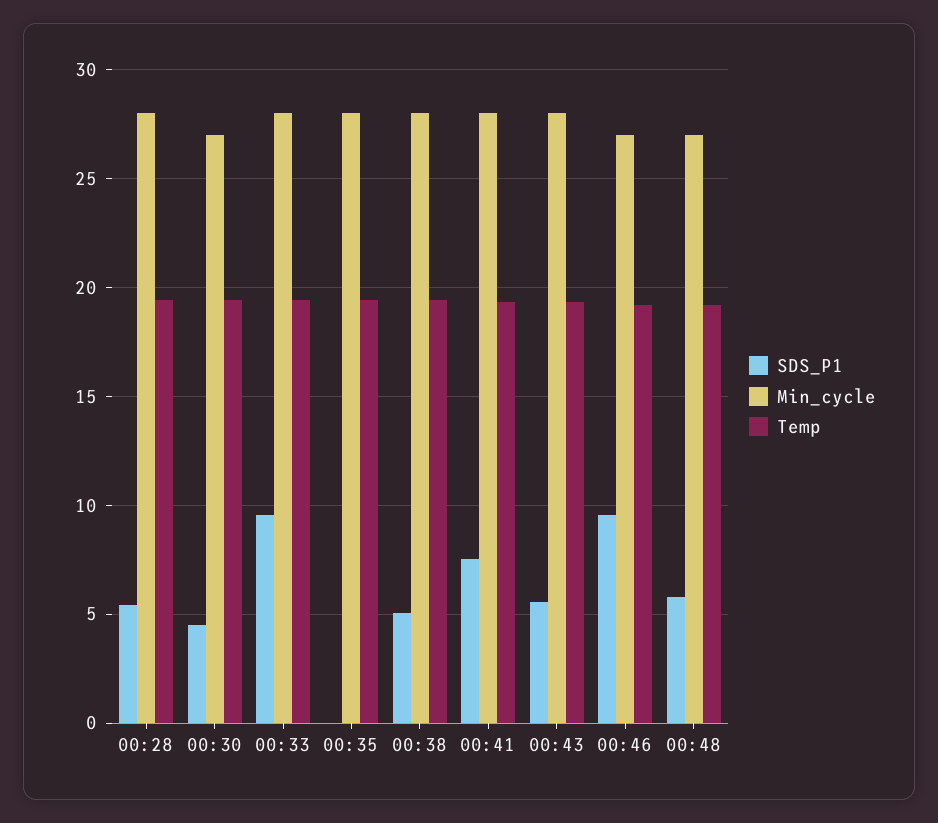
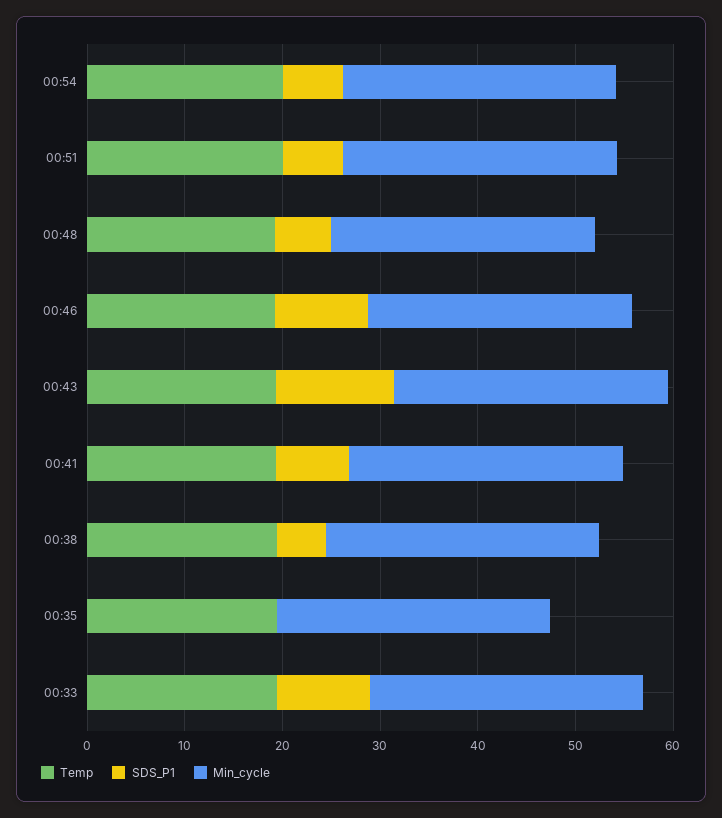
SDS_P1, 00:28: 5.5 -> none
Min_cycle, 00:28: 28 -> none
Temp, 00:28: 19.5 -> none
SDS_P1, 00:30: 4.5 -> none
Min_cycle, 00:30: 27 -> none
Temp, 00:30: 19.5 -> none
SDS_P1, 00:43: 5.5 -> 12
Temp, 00:54: none -> 20
SDS_P1, 00:54: none -> 6
Min_cycle, 00:54: none -> 28
Temp, 00:51: none -> 20
SDS_P1, 00:51: none -> 6
Min_cycle, 00:51: none -> 28

